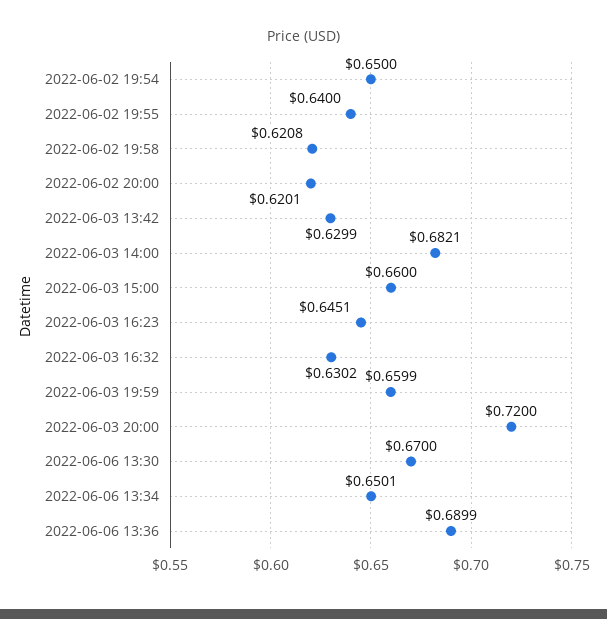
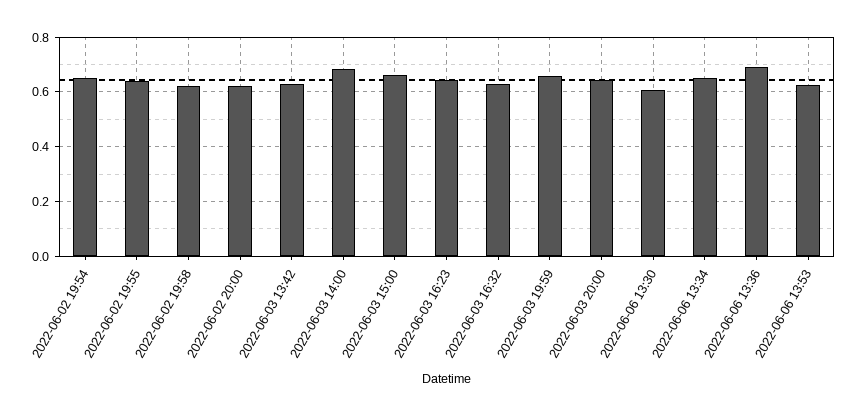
2022-06-03 20:00: 0.72 -> 0.65
2022-06-06 13:30: 0.67 -> 0.6
2022-06-06 13:53: none -> 0.625

